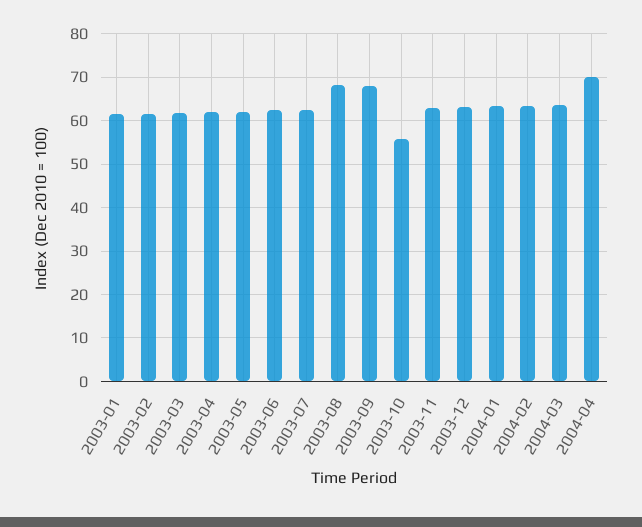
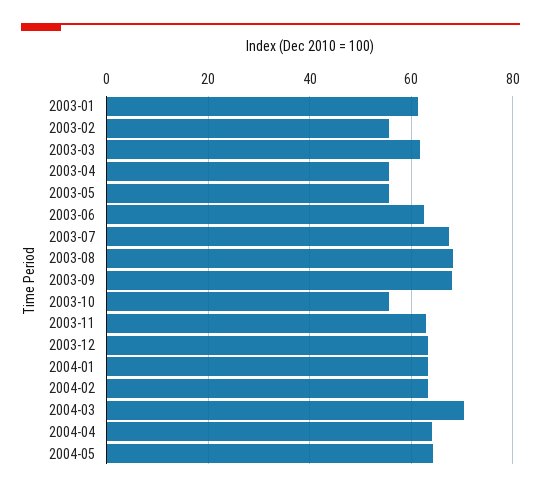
2003-02: 62 -> 56
2003-04: 62 -> 56
2003-05: 62 -> 56
2003-07: 62 -> 68
2004-03: 64 -> 70
2004-04: 70 -> 64
2004-05: none -> 64

